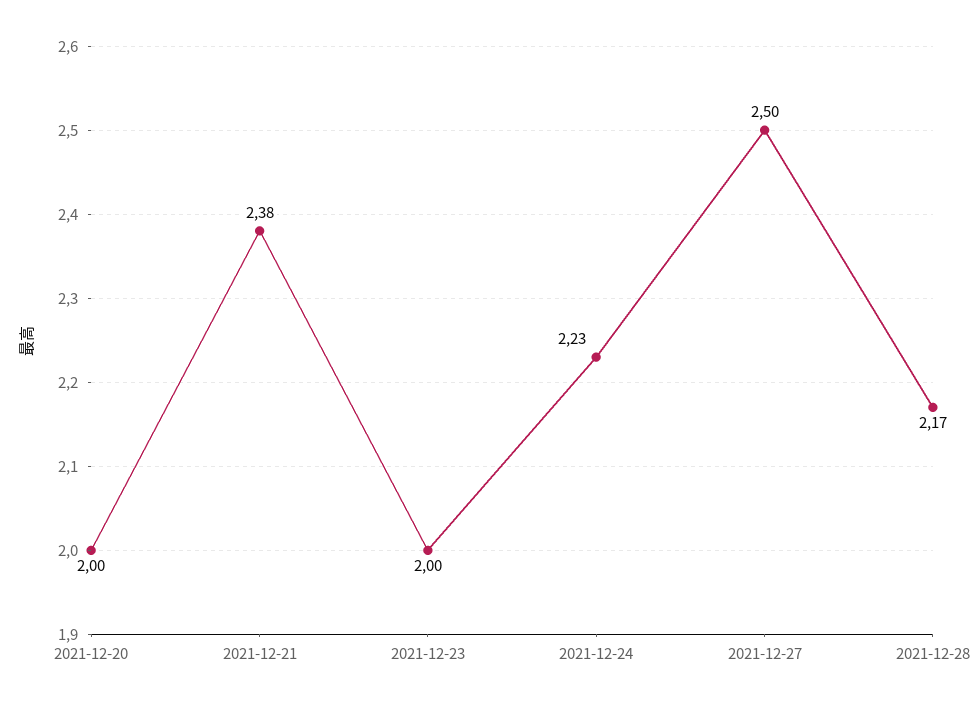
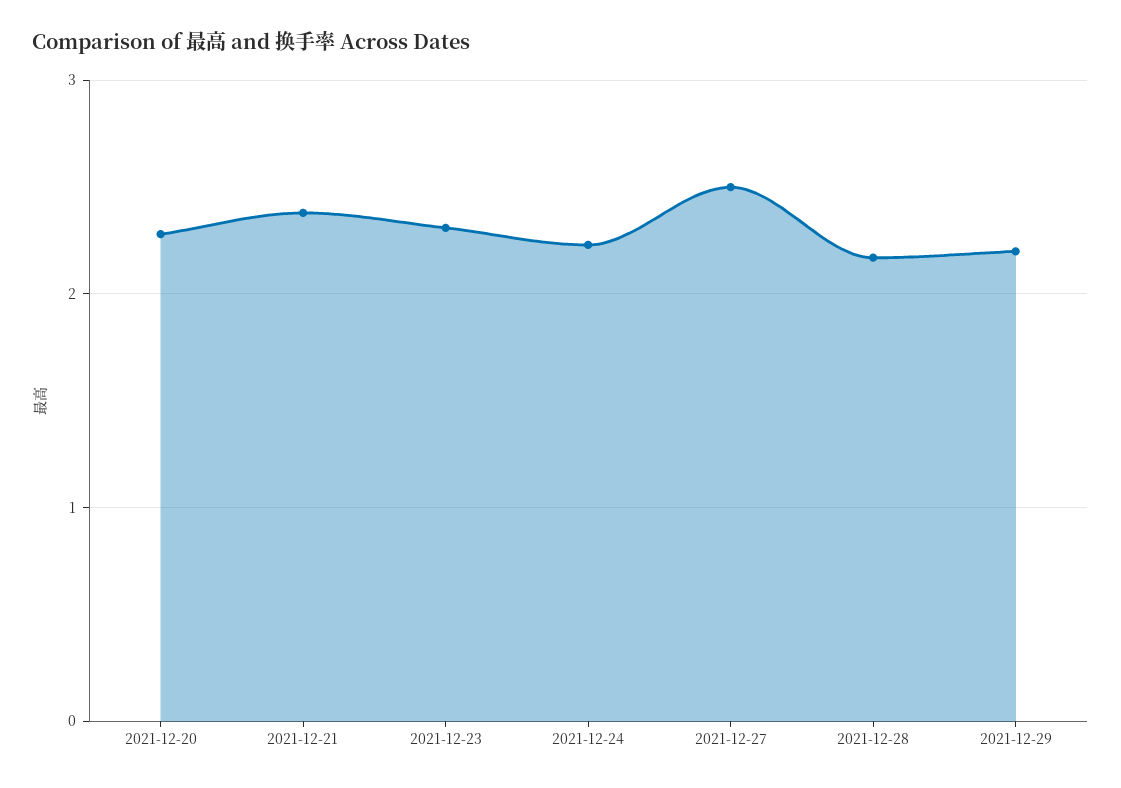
2021-12-20: 2 -> 2.3
2021-12-23: 2 -> 2.3
2021-12-29: none -> 2.2

